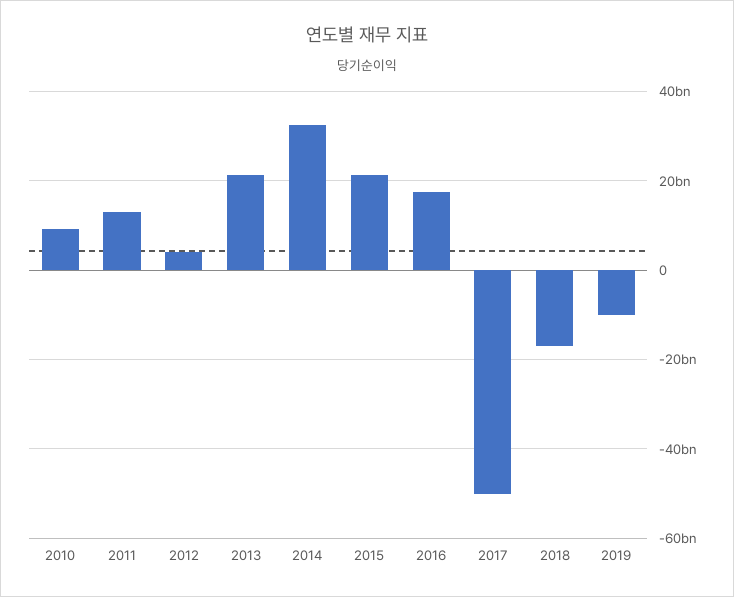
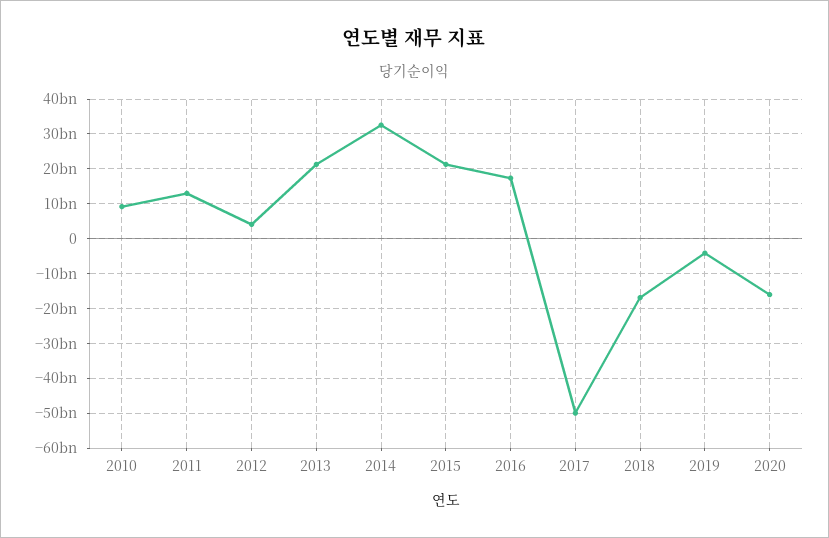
2019: -10000000000 -> -4000000000
2020: none -> -16000000000

